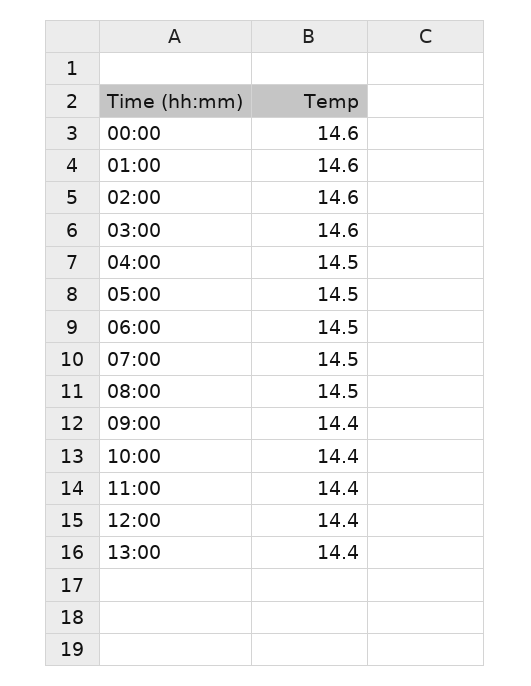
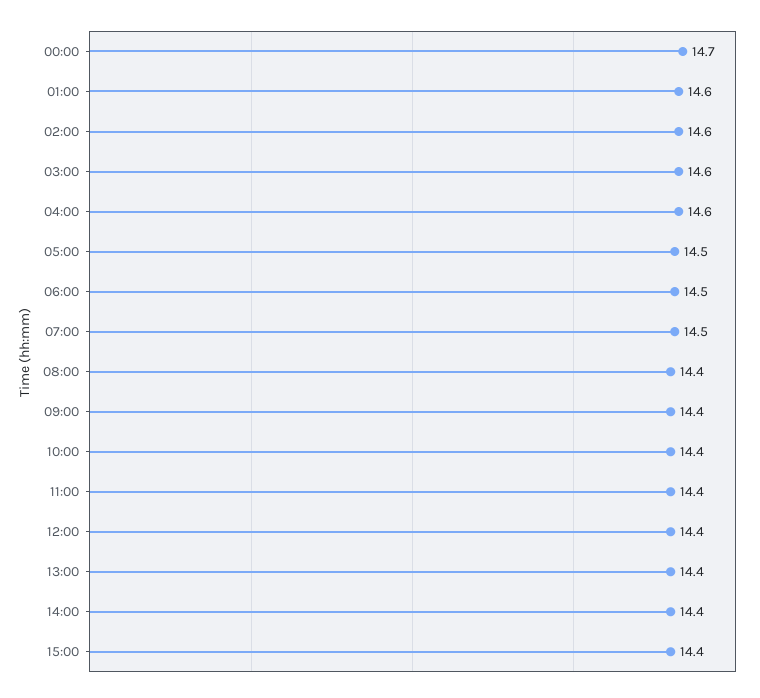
00:00: 14.6 -> 14.7
04:00: 14.5 -> 14.6
08:00: 14.5 -> 14.4
14:00: none -> 14.4
15:00: none -> 14.4

